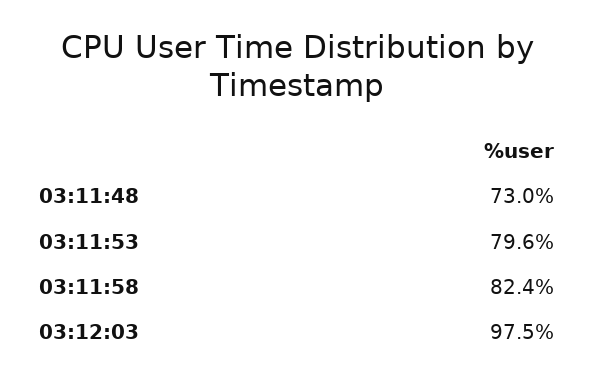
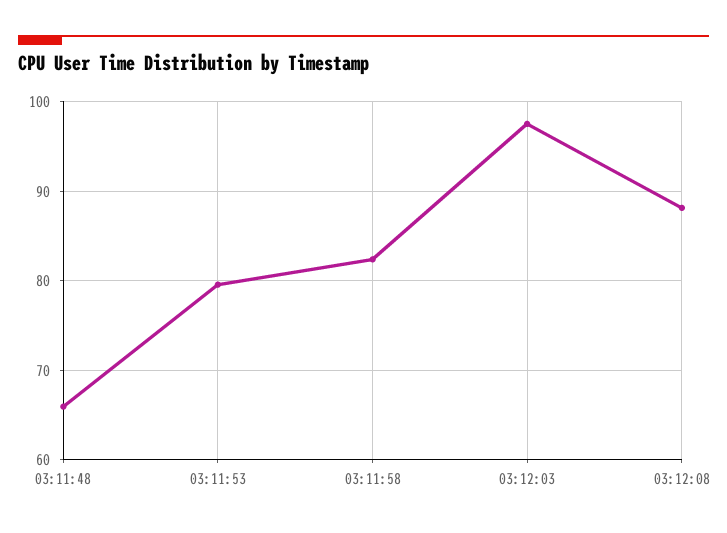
03:11:48: 73 -> 66
03:12:08: none -> 88

